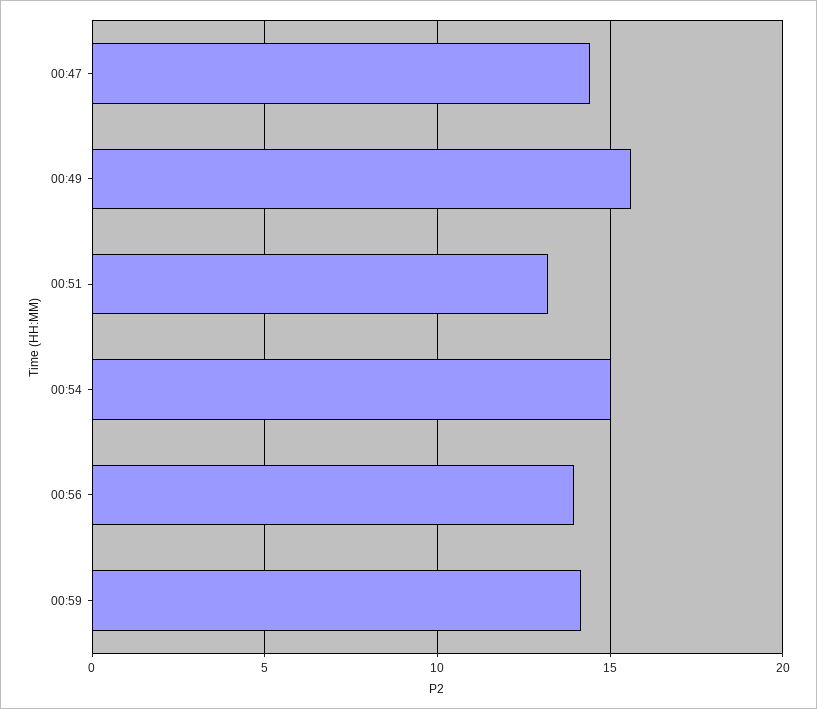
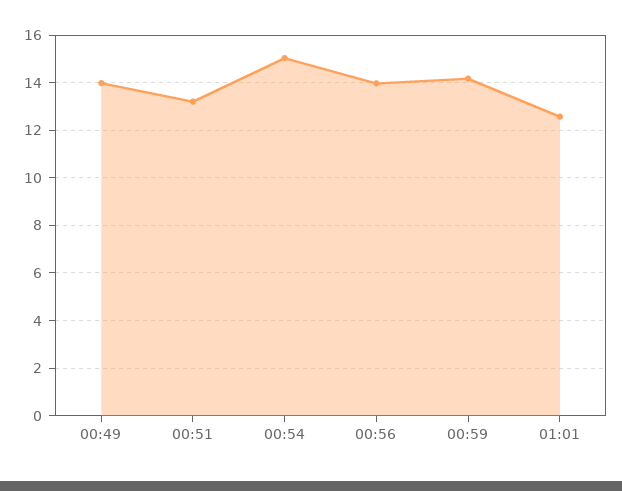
00:47: 14.5 -> none
00:49: 15.5 -> 14
01:01: none -> 12.5

